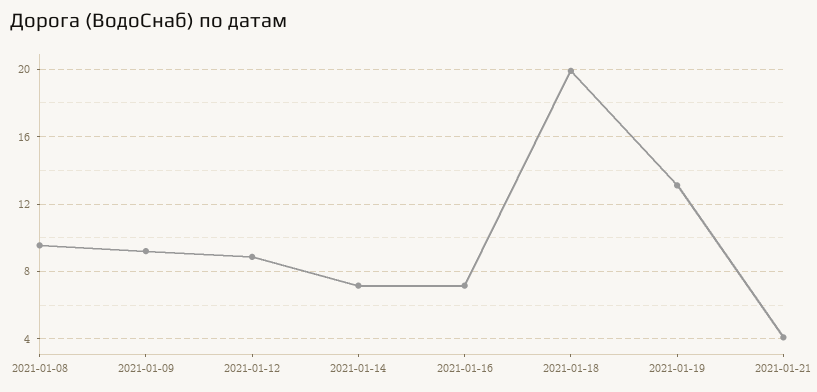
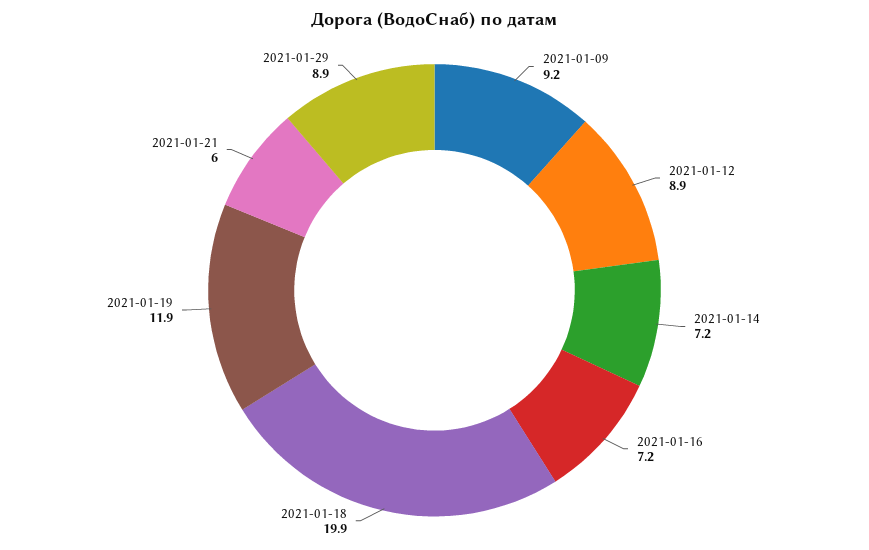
2021-01-08: 9.5 -> none
2021-01-19: 13 -> 11.9
2021-01-21: 4 -> 6
2021-01-29: none -> 8.9

